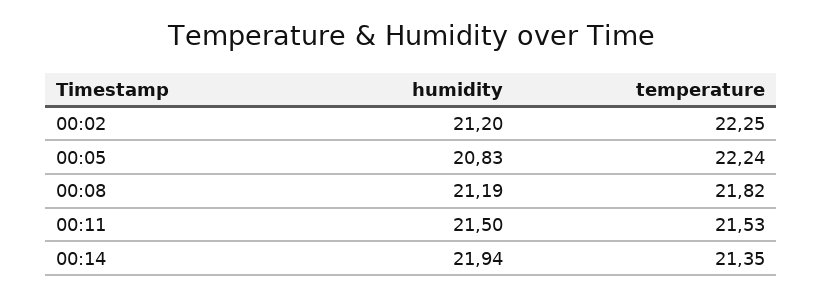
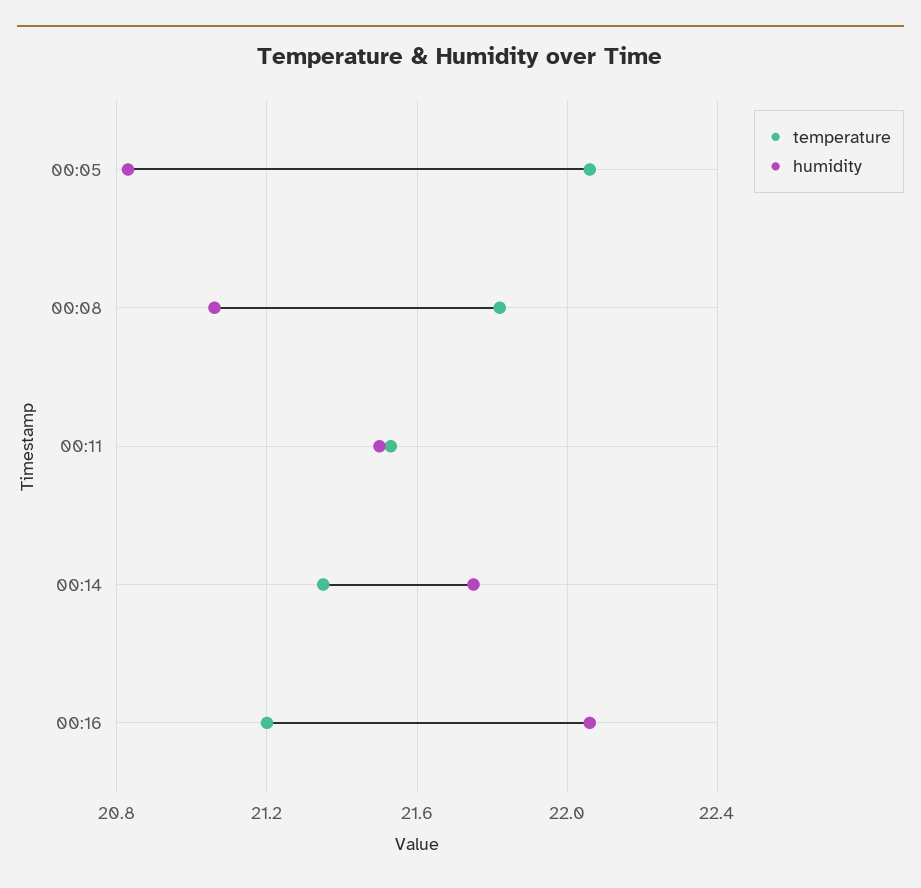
humidity, 00:02: 21.2 -> none
temperature, 00:02: 22.25 -> none
temperature, 00:05: 22.24 -> 22.05
humidity, 00:08: 21.19 -> 21.05
humidity, 00:14: 21.94 -> 21.75
temperature, 00:16: none -> 21.2
humidity, 00:16: none -> 22.05

